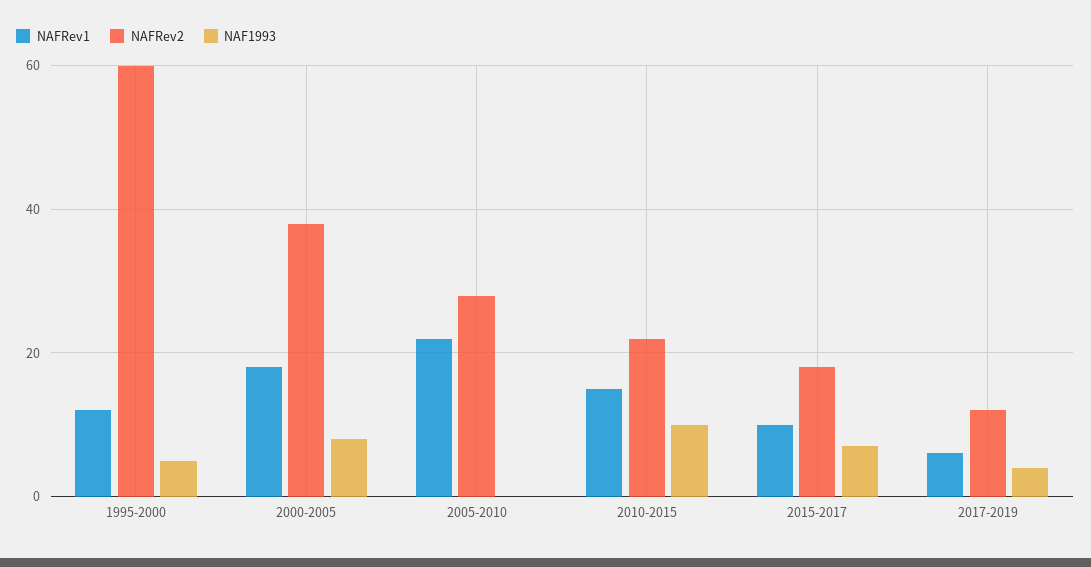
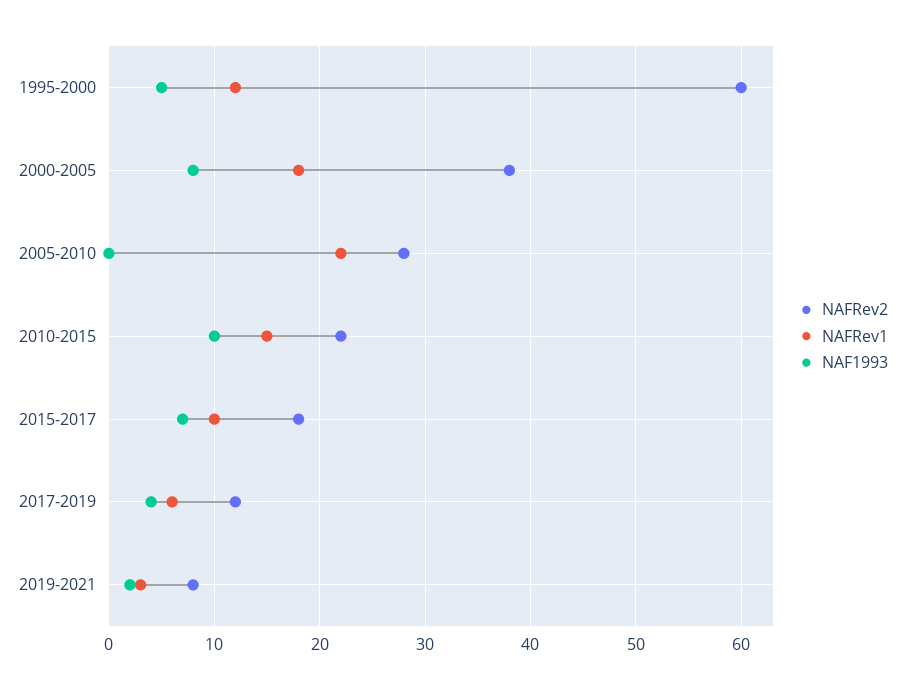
NAFRev2, 2019-2021: none -> 8
NAFRev1, 2019-2021: none -> 3
NAF1993, 2019-2021: none -> 2

